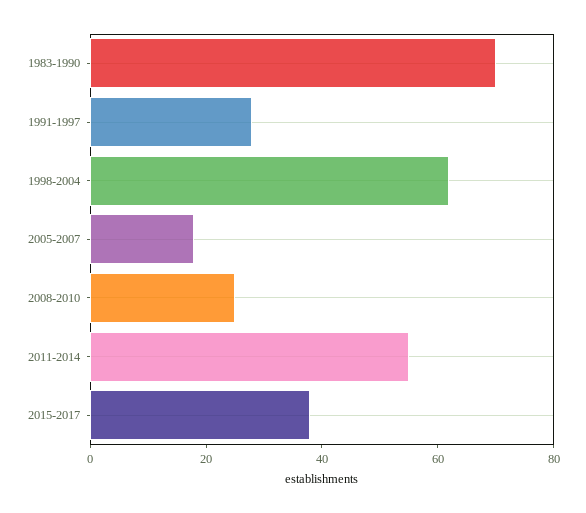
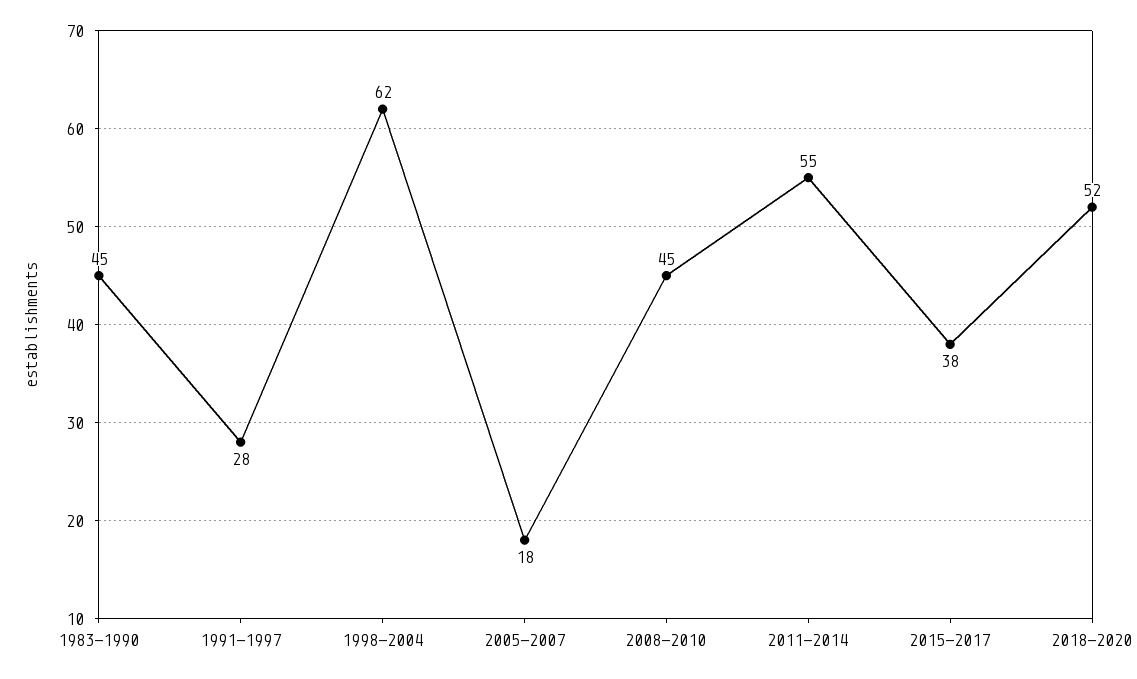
1983-1990: 70 -> 45
2008-2010: 25 -> 45
2018-2020: none -> 52

